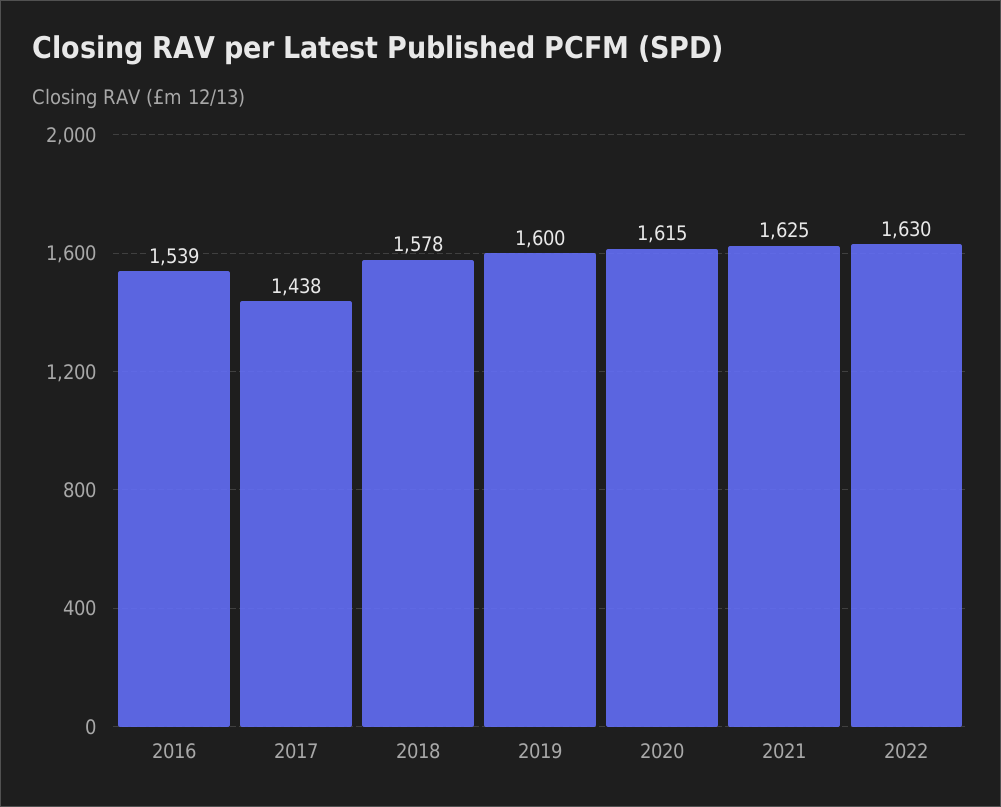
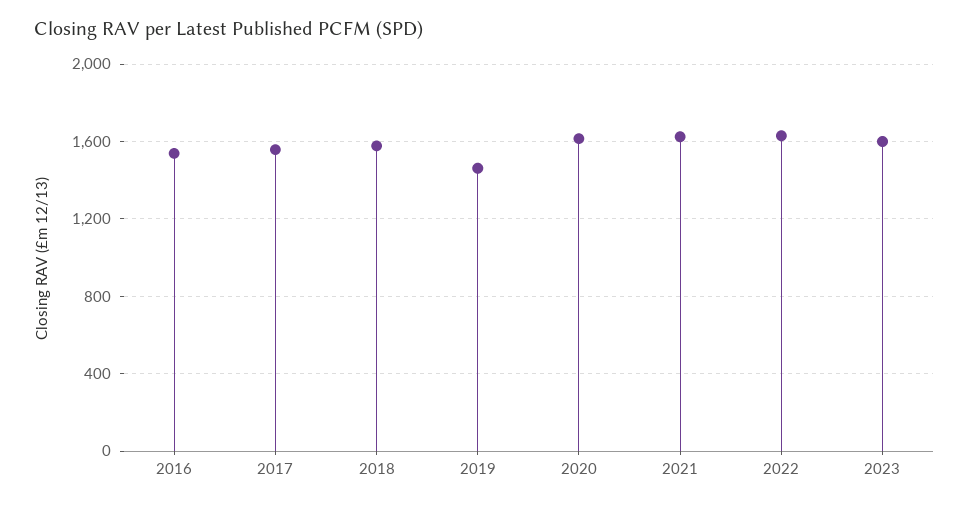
2017: 1438 -> 1550
2019: 1600 -> 1450
2023: none -> 1600

